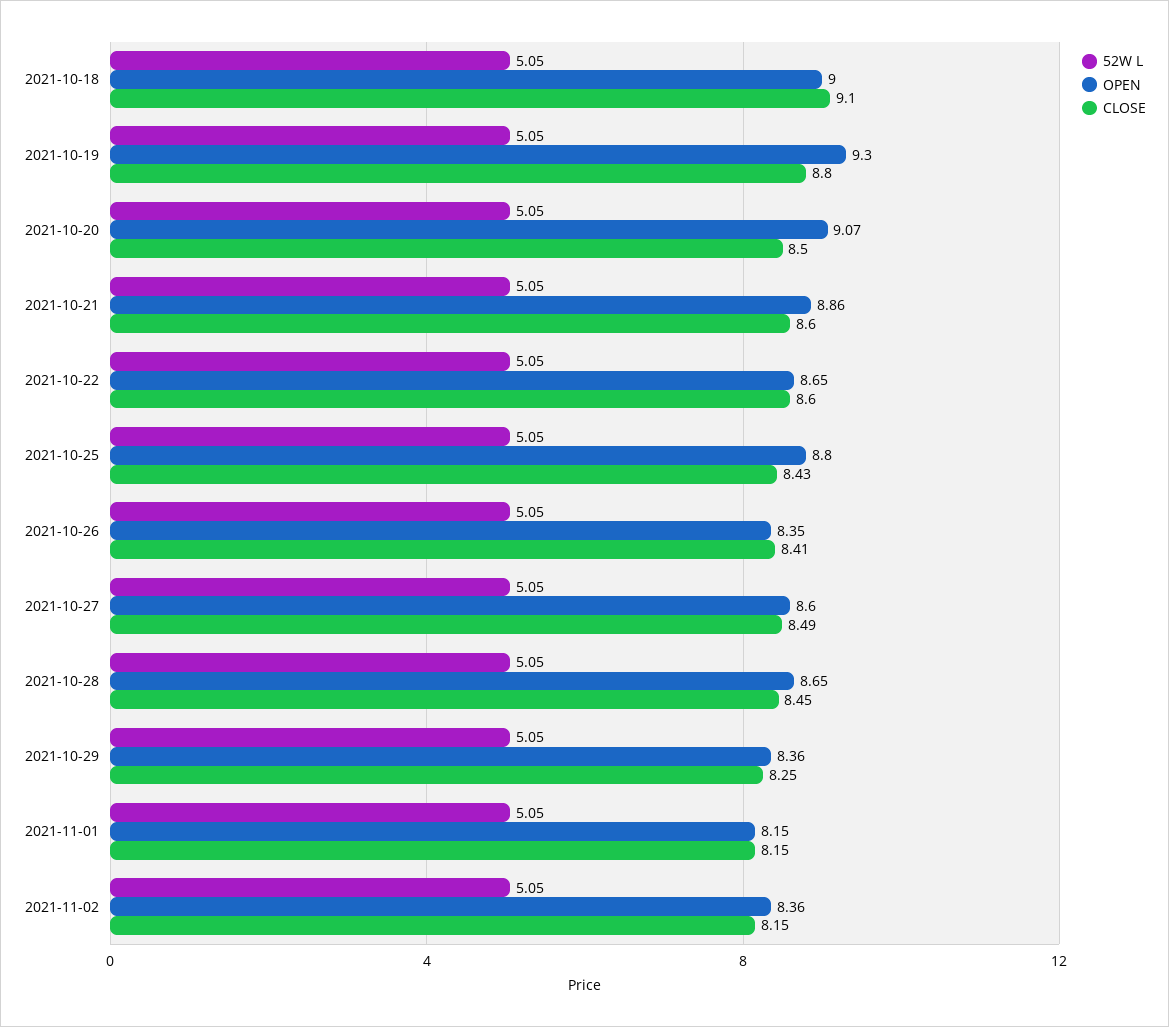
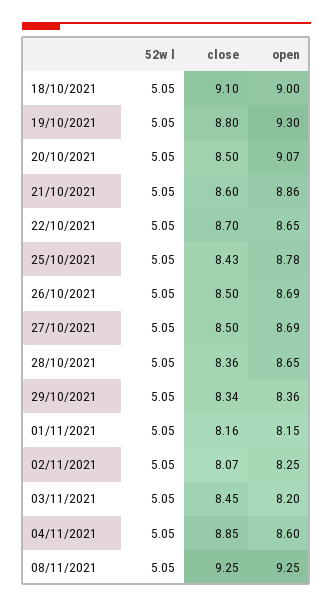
CLOSE, 2021-10-22: 8.6 -> 8.7
OPEN, 2021-10-25: 8.8 -> 8.78
OPEN, 2021-10-26: 8.35 -> 8.69
CLOSE, 2021-10-26: 8.41 -> 8.5
OPEN, 2021-10-27: 8.6 -> 8.69
CLOSE, 2021-10-27: 8.49 -> 8.5
CLOSE, 2021-10-28: 8.45 -> 8.36
CLOSE, 2021-10-29: 8.25 -> 8.34
CLOSE, 2021-11-01: 8.15 -> 8.16
OPEN, 2021-11-02: 8.36 -> 8.25
CLOSE, 2021-11-02: 8.15 -> 8.07
52W L, 03/11/2021: none -> 5.05
CLOSE, 03/11/2021: none -> 8.45
OPEN, 03/11/2021: none -> 8.2
52W L, 04/11/2021: none -> 5.05
CLOSE, 04/11/2021: none -> 8.85
OPEN, 04/11/2021: none -> 8.6
52W L, 08/11/2021: none -> 5.05
CLOSE, 08/11/2021: none -> 9.25
OPEN, 08/11/2021: none -> 9.25

